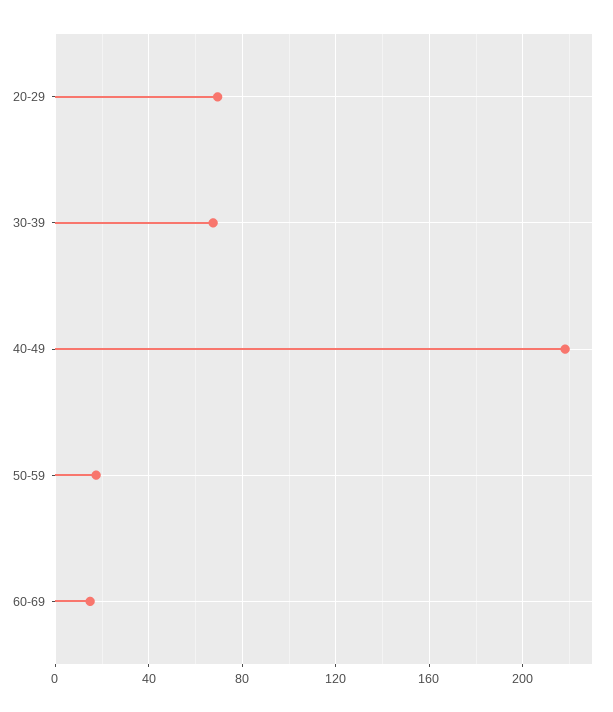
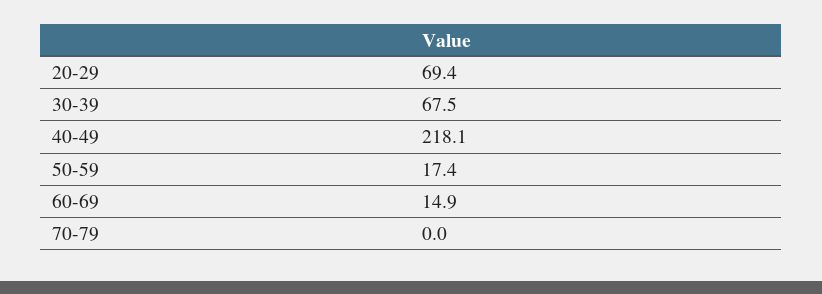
70-79: none -> 0

